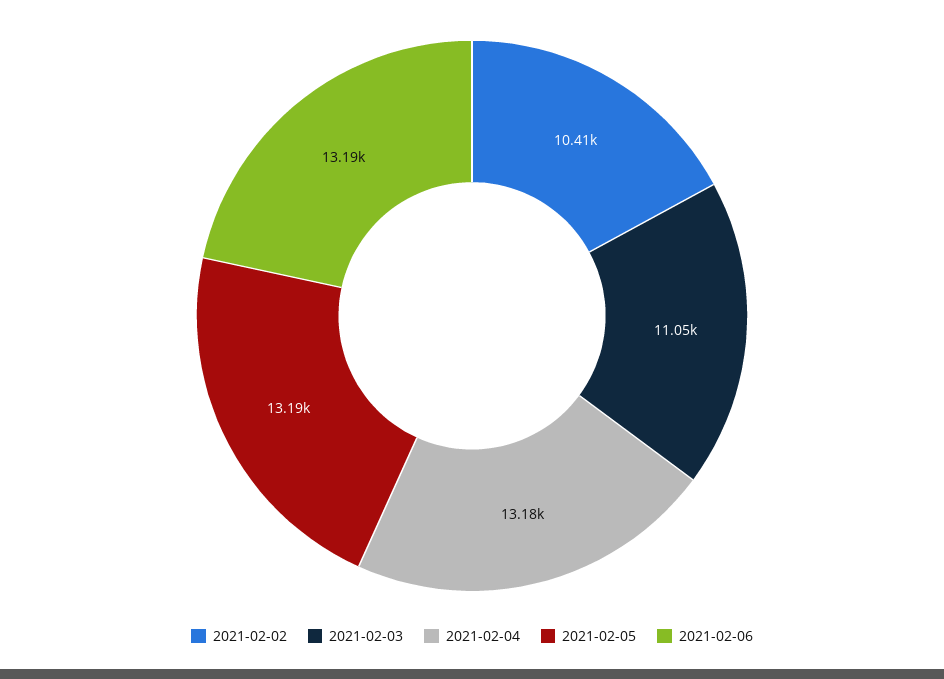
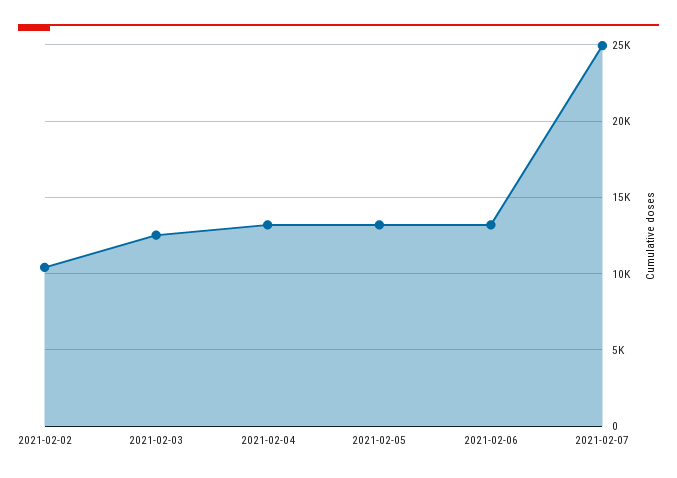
2021-02-03: 11050 -> 12500
2021-02-07: none -> 25000

